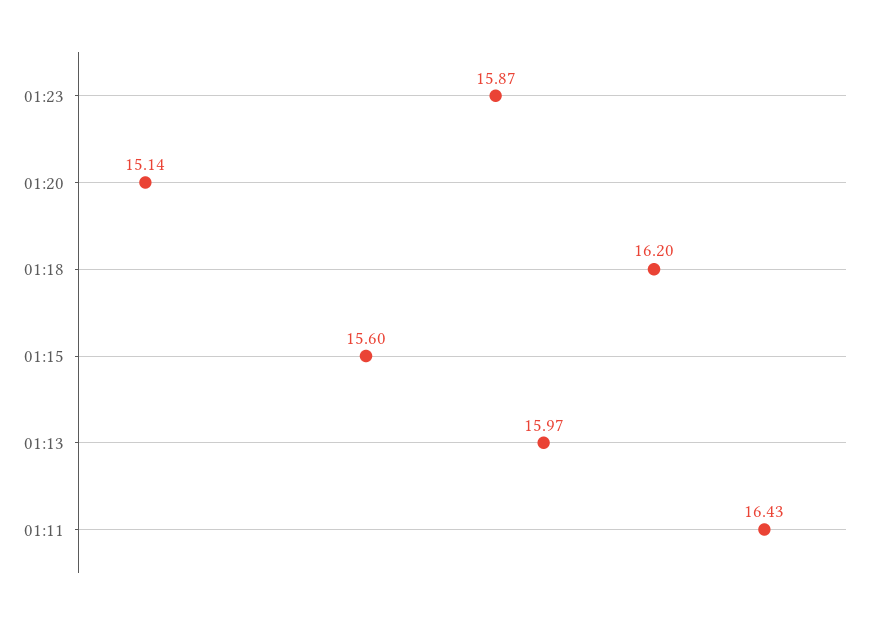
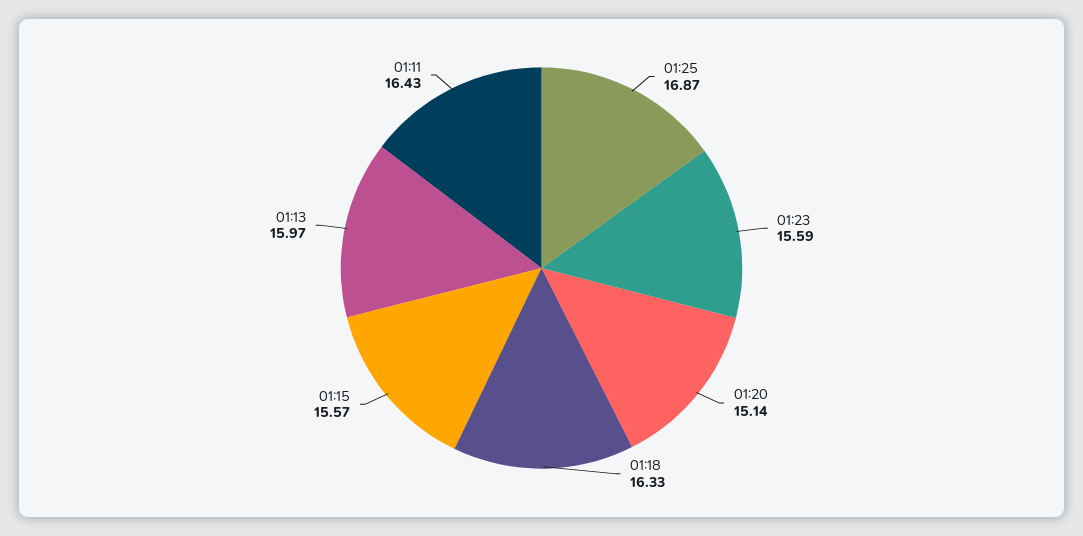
01:23: 15.87 -> 15.59
01:18: 16.2 -> 16.33
01:15: 15.6 -> 15.57
01:25: none -> 16.87

